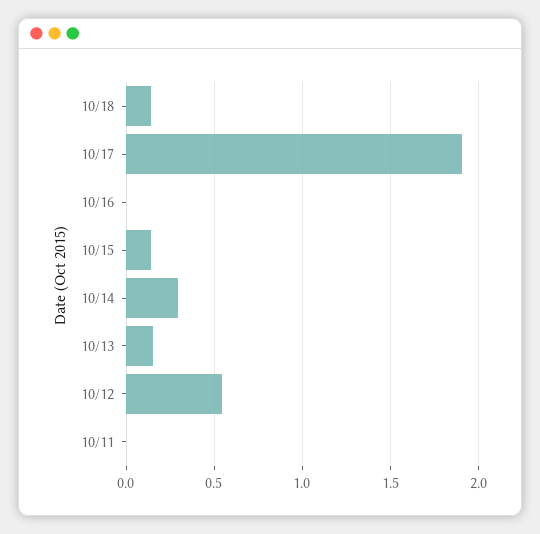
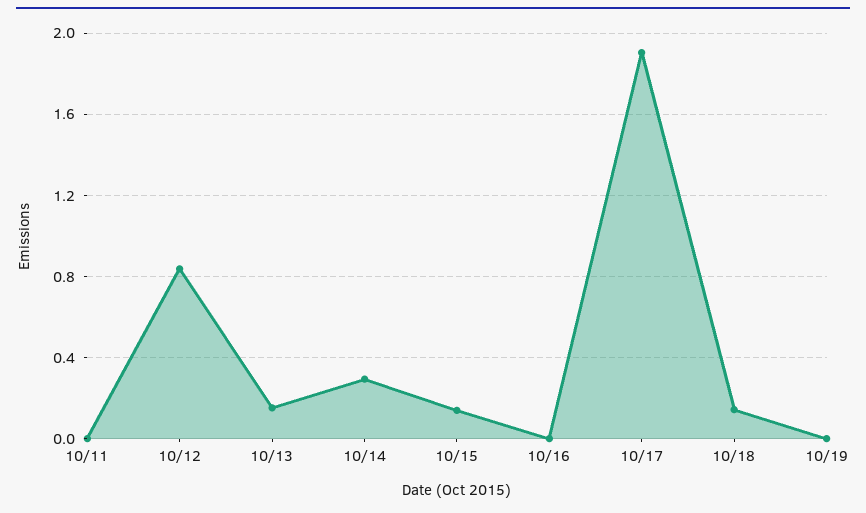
10/12: 0.55 -> 0.85
10/19: none -> 0

